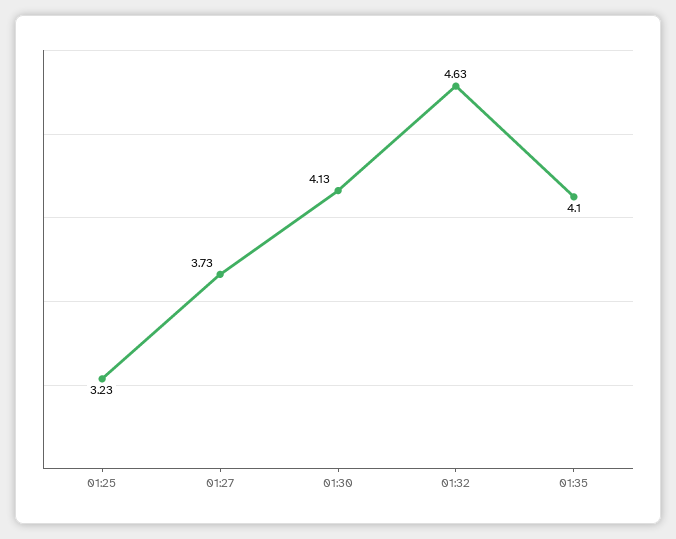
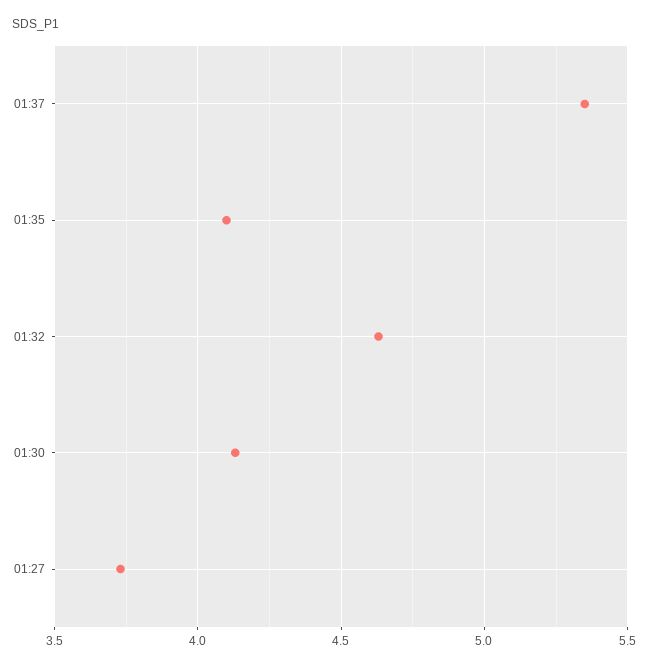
01:25: 3.23 -> none
01:37: none -> 5.35

